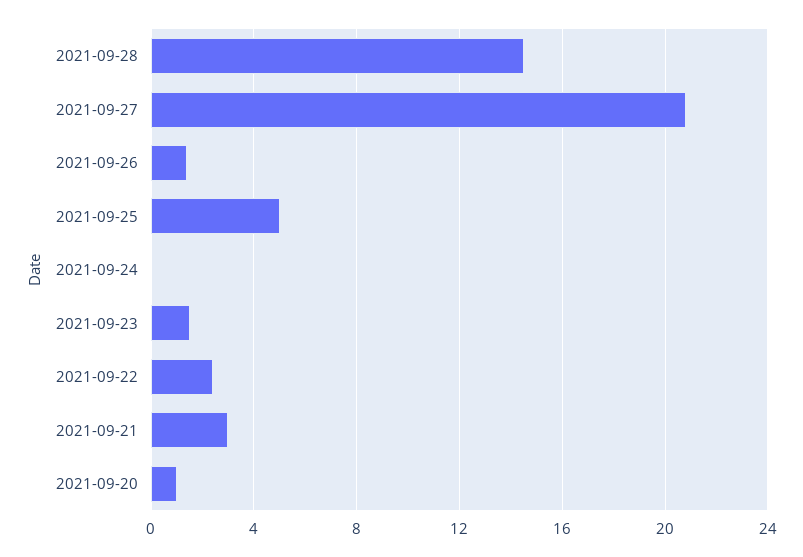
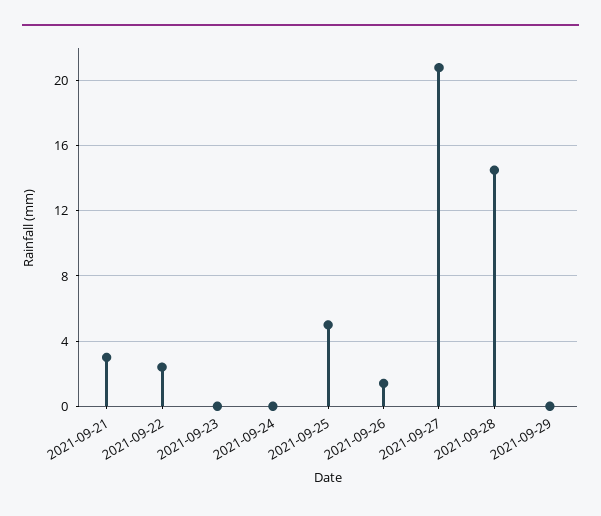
2021-09-23: 1.5 -> 0
2021-09-20: 1 -> none
2021-09-29: none -> 0

